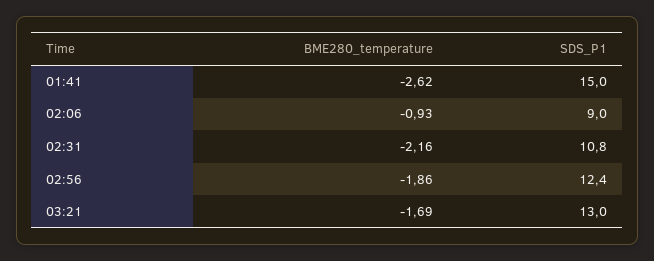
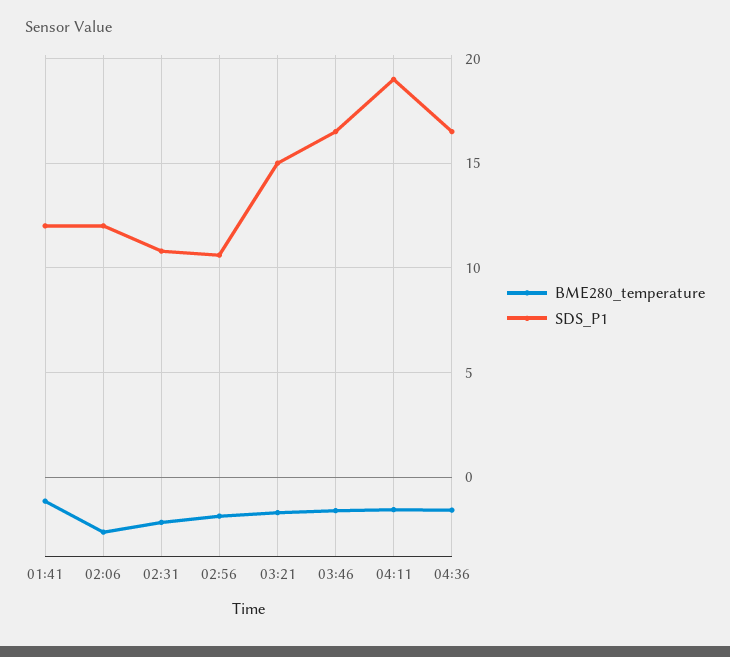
BME280_temperature, 01:41: -2.62 -> -1
SDS_P1, 01:41: 15 -> 12
BME280_temperature, 02:06: -0.93 -> -2.5
SDS_P1, 02:06: 9 -> 12
SDS_P1, 02:56: 12.4 -> 10.5
SDS_P1, 03:21: 13 -> 15
BME280_temperature, 03:46: none -> -1.5
SDS_P1, 03:46: none -> 16.5
BME280_temperature, 04:11: none -> -1.5
SDS_P1, 04:11: none -> 19
BME280_temperature, 04:36: none -> -1.5
SDS_P1, 04:36: none -> 16.5

